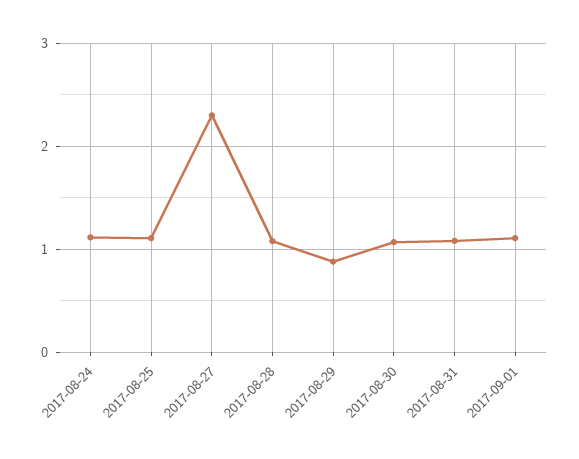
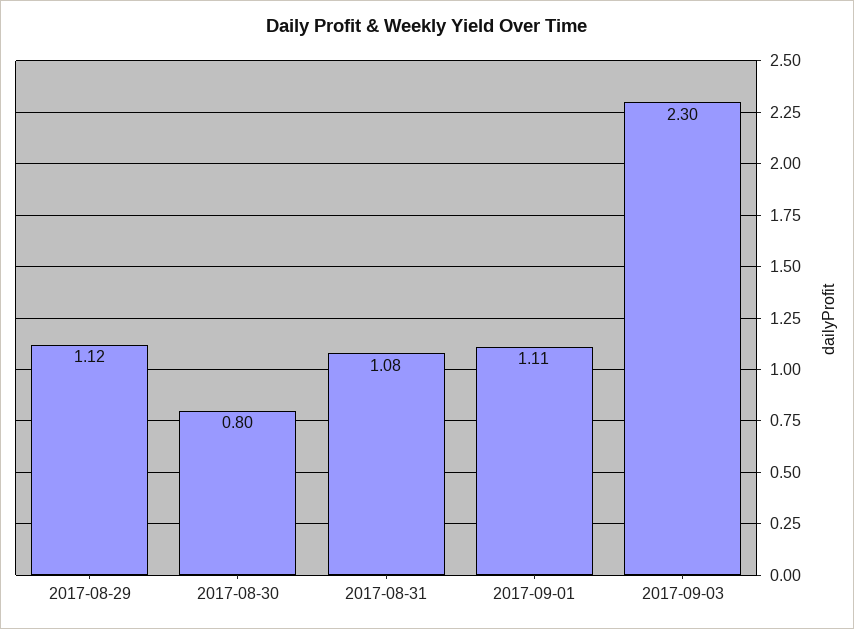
2017-08-24: 1.1 -> none
2017-08-25: 1.1 -> none
2017-08-27: 2.3 -> none
2017-08-28: 1.1 -> none
2017-08-29: 0.9 -> 1.12
2017-08-30: 1.1 -> 0.8
2017-09-03: none -> 2.3

